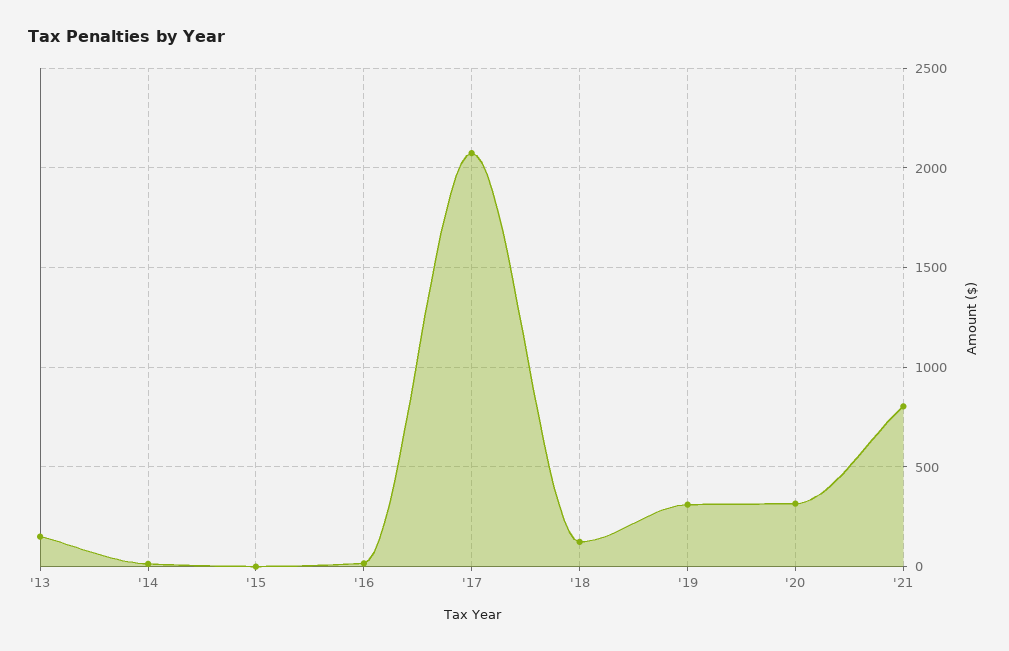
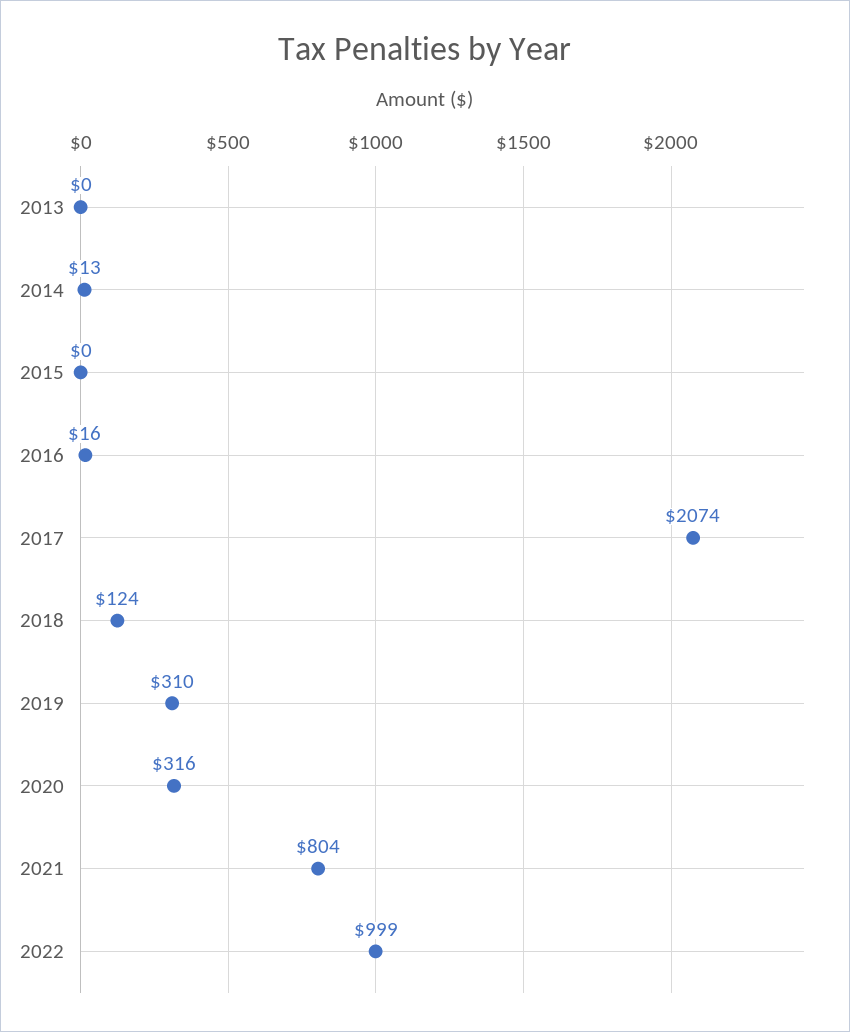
'13: 150 -> 0
2022: none -> 999

